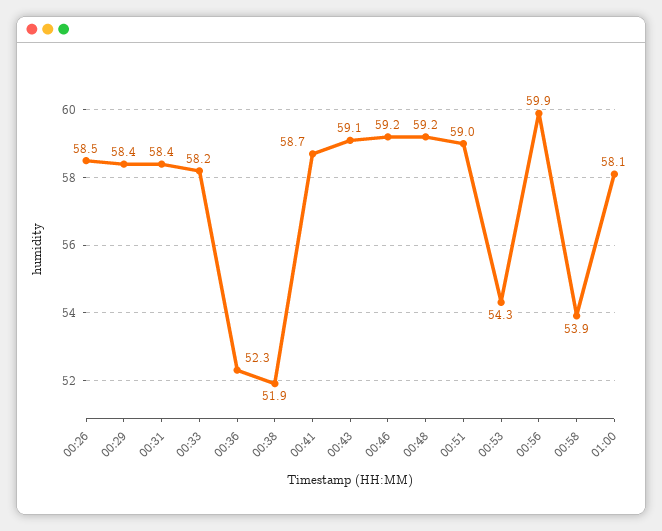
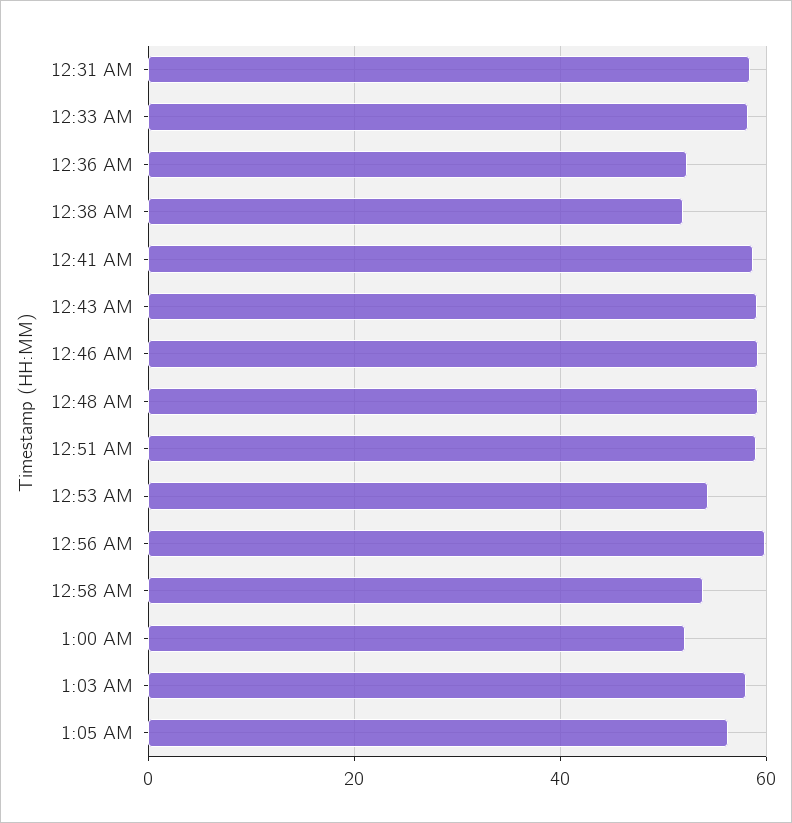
00:26: 58.5 -> none
00:29: 58.4 -> none
01:00: 58.1 -> 52
1:03 AM: none -> 58
1:05 AM: none -> 56

